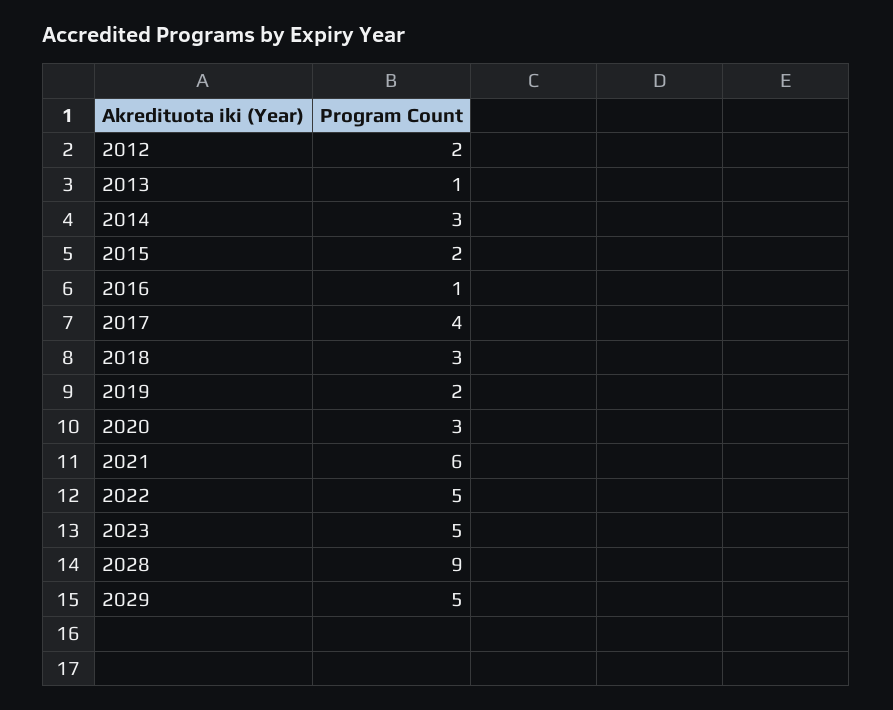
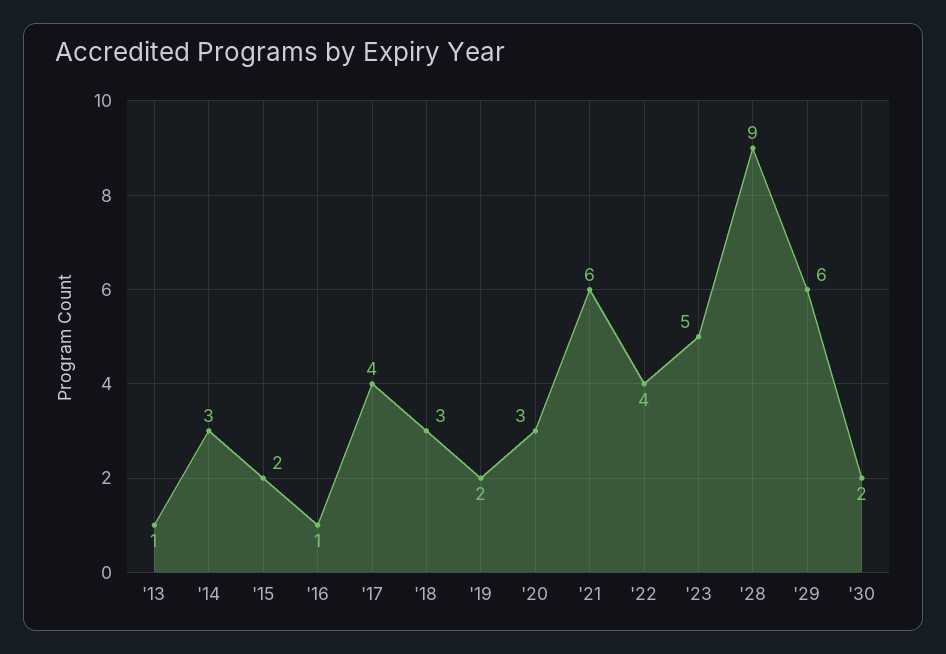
2012: 2 -> none
2022: 5 -> 4
2029: 5 -> 6
'30: none -> 2

